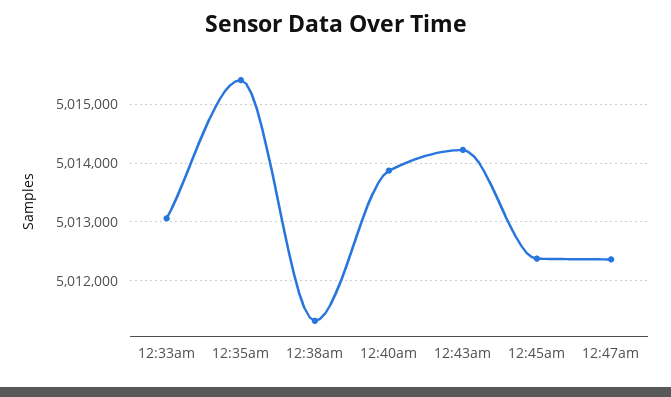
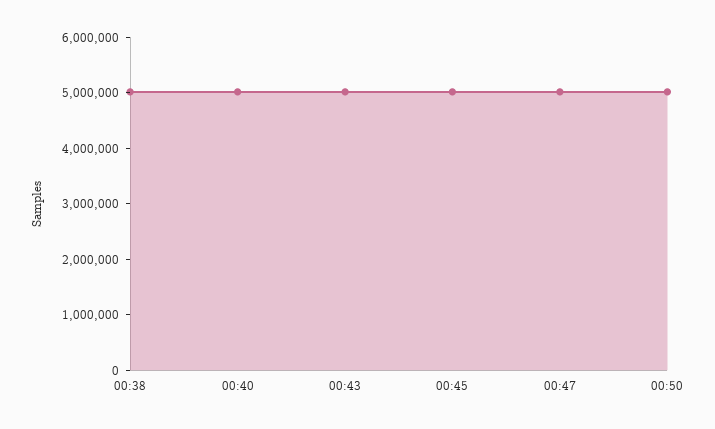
12:33am: 5013000 -> none
12:35am: 5015400 -> none
00:50: none -> 5000000

